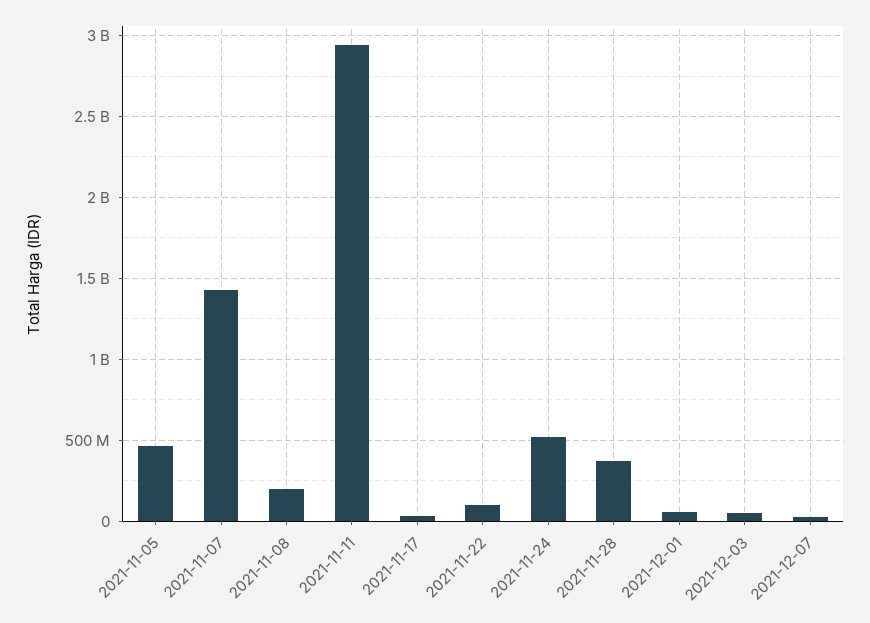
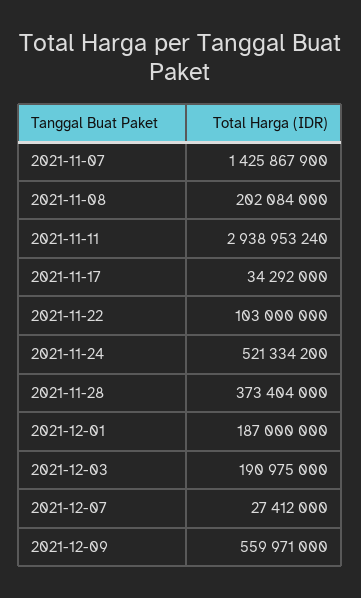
2021-11-05: 450000000 -> none
2021-12-01: 50000000 -> 187000000
2021-12-03: 50000000 -> 190975000
2021-12-09: none -> 559971000

